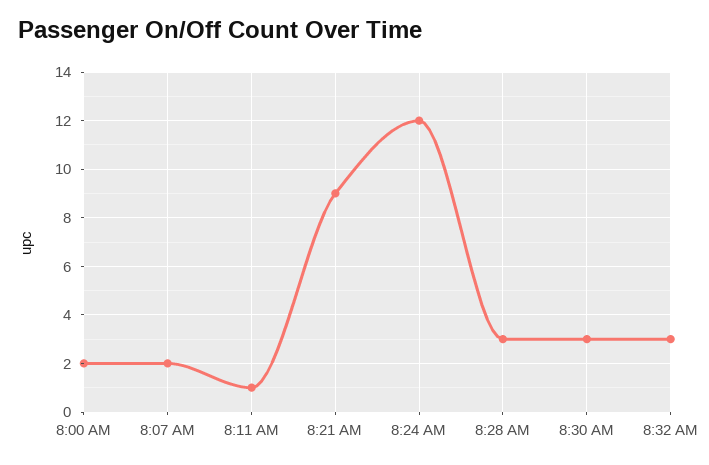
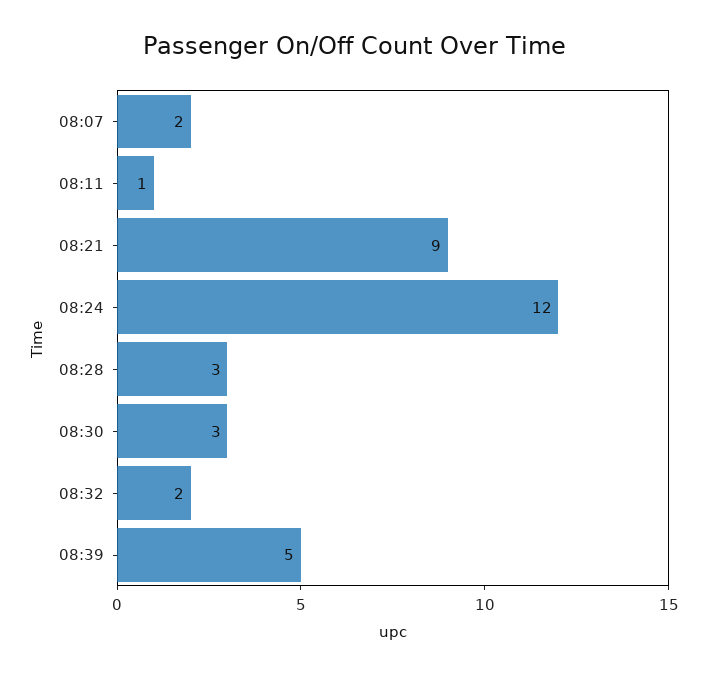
8:00 AM: 2 -> none
8:32 AM: 3 -> 2
08:39: none -> 5

